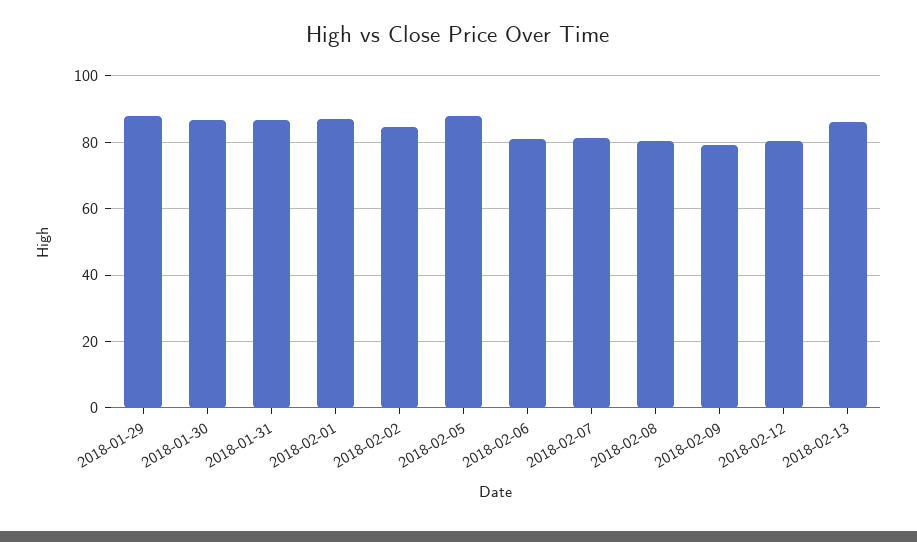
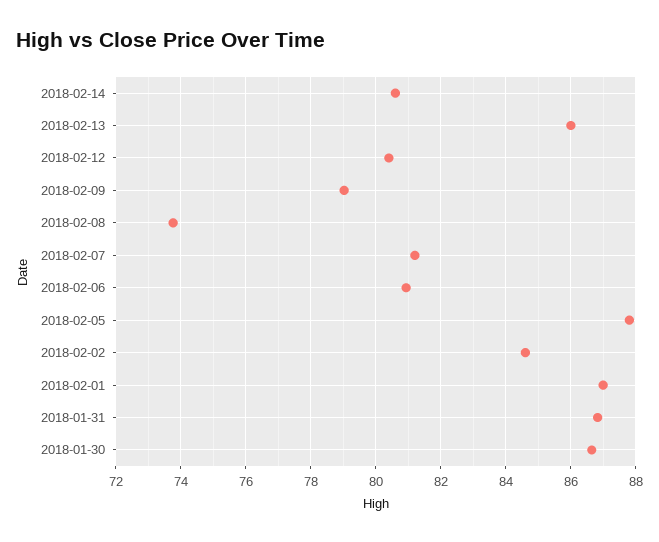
2018-01-29: 88 -> none
2018-02-08: 80 -> 73.8
2018-02-14: none -> 80.6

